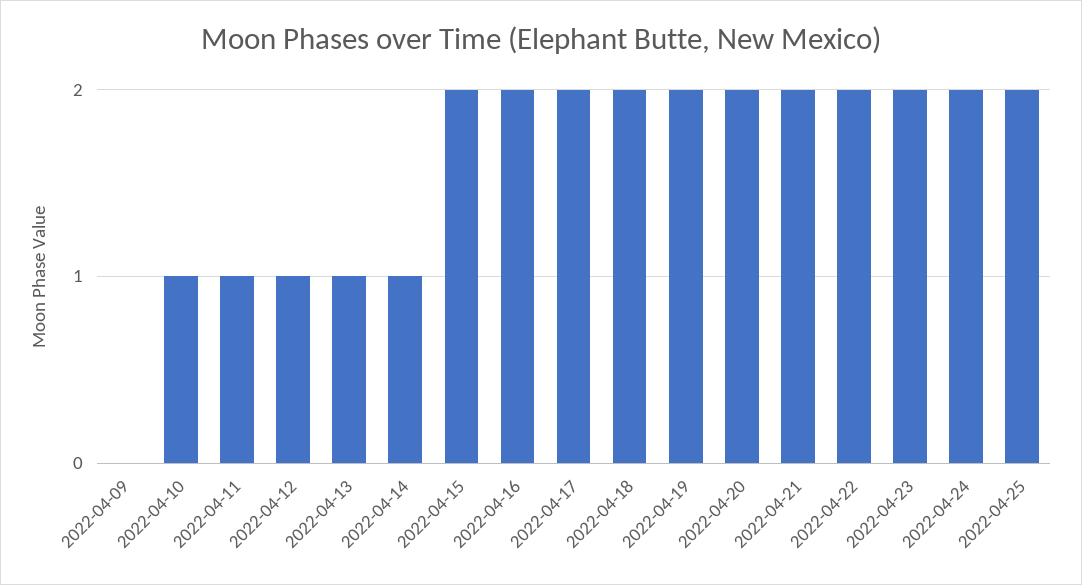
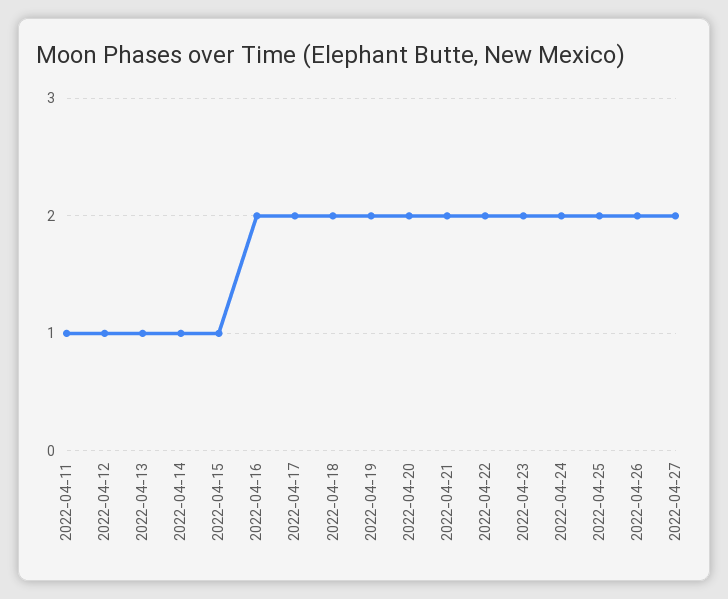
2022-04-09: 0 -> none
2022-04-10: 1 -> none
2022-04-15: 2 -> 1
2022-04-26: none -> 2
2022-04-27: none -> 2

